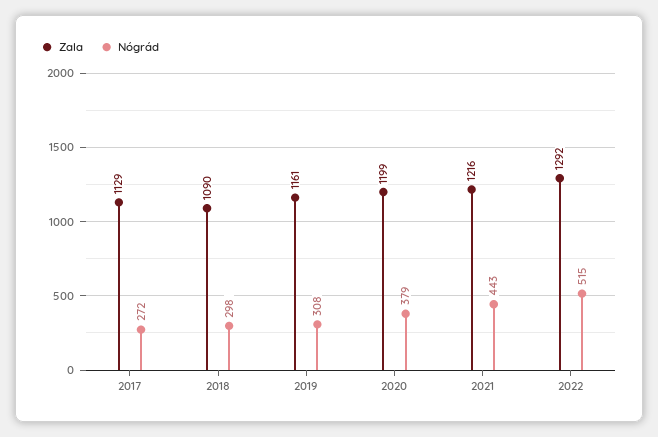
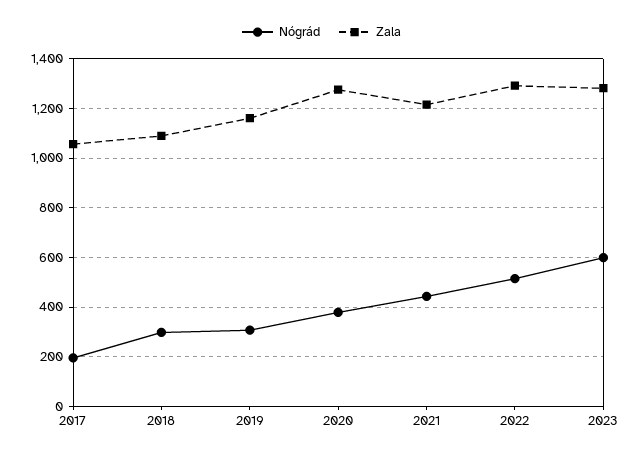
Zala, 2017: 1129 -> 1050
Nógrád, 2017: 272 -> 200
Zala, 2020: 1199 -> 1275
Nógrád, 2023: none -> 600
Zala, 2023: none -> 1275

